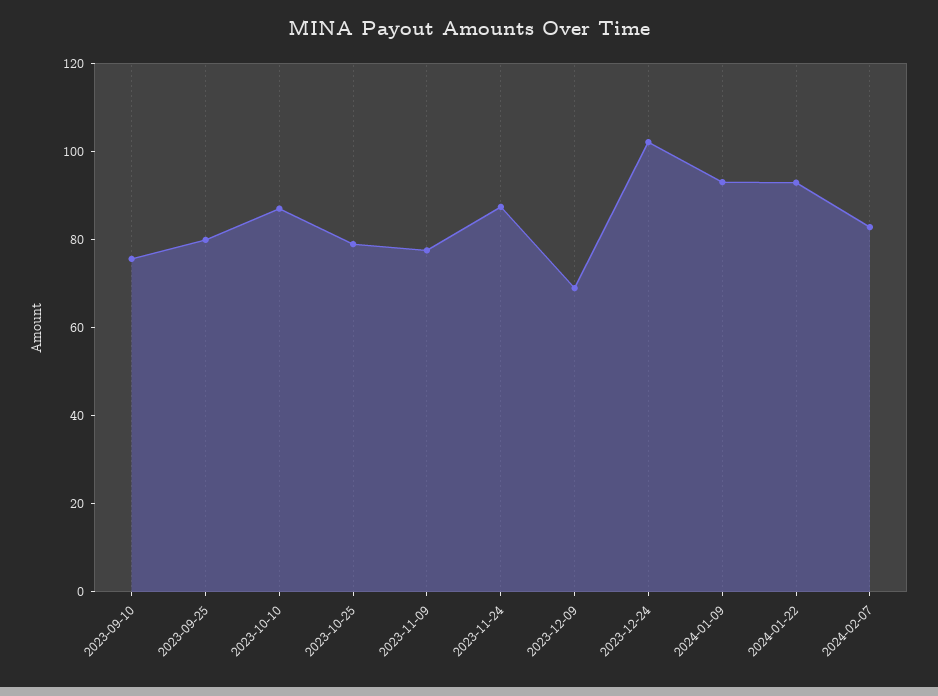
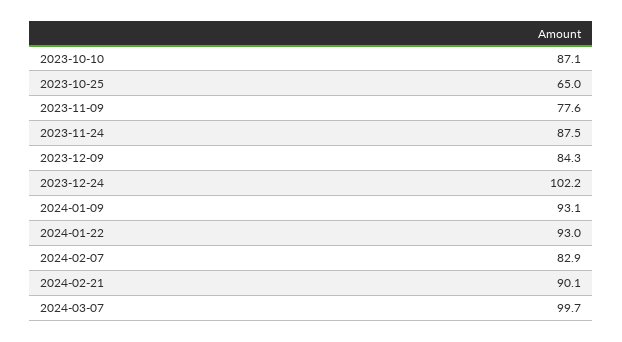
2023-09-10: 75 -> none
2023-09-25: 80 -> none
2023-10-25: 80 -> 65
2023-12-09: 70 -> 84.3
2024-02-21: none -> 90.1
2024-03-07: none -> 99.7

